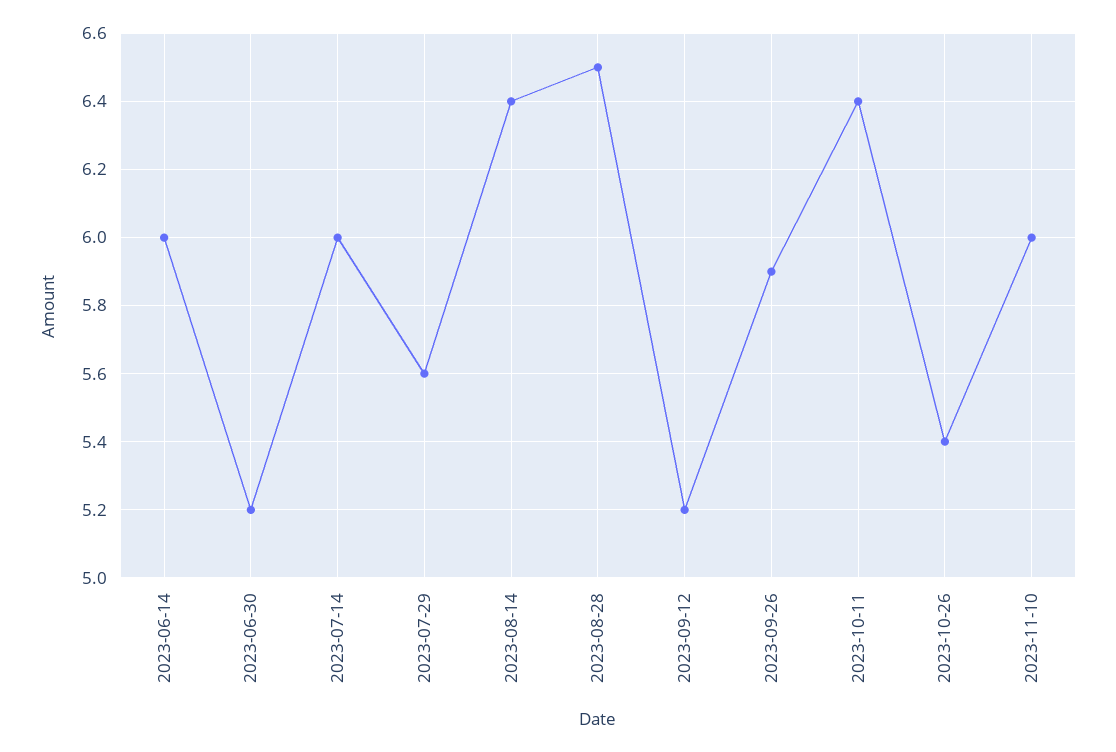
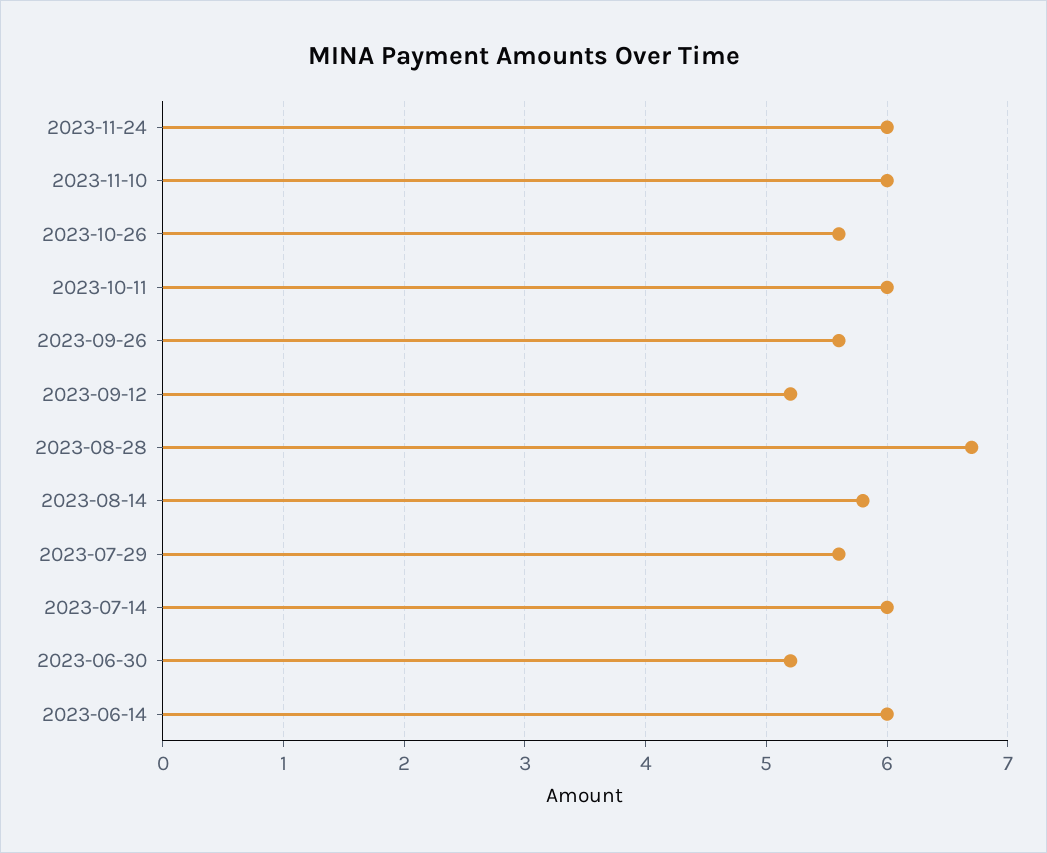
2023-08-14: 6.4 -> 5.8
2023-08-28: 6.5 -> 6.7
2023-09-26: 5.9 -> 5.6
2023-10-11: 6.4 -> 6
2023-10-26: 5.4 -> 5.6
2023-11-24: none -> 6

